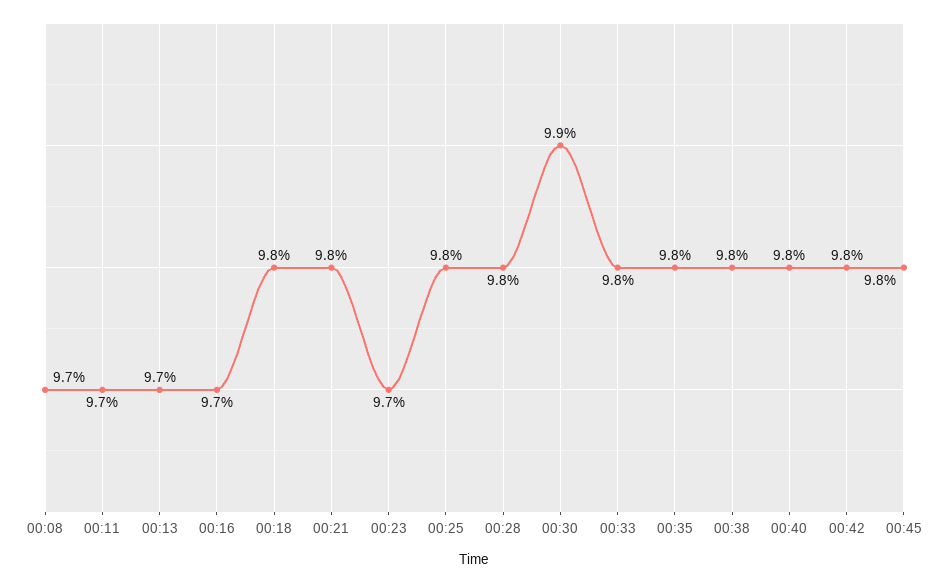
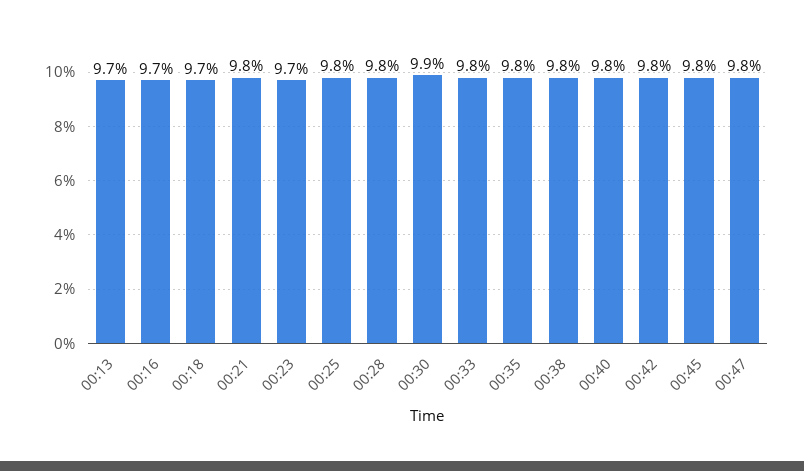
00:08: 9.7 -> none
00:11: 9.7 -> none
00:18: 9.8 -> 9.7
00:47: none -> 9.8

